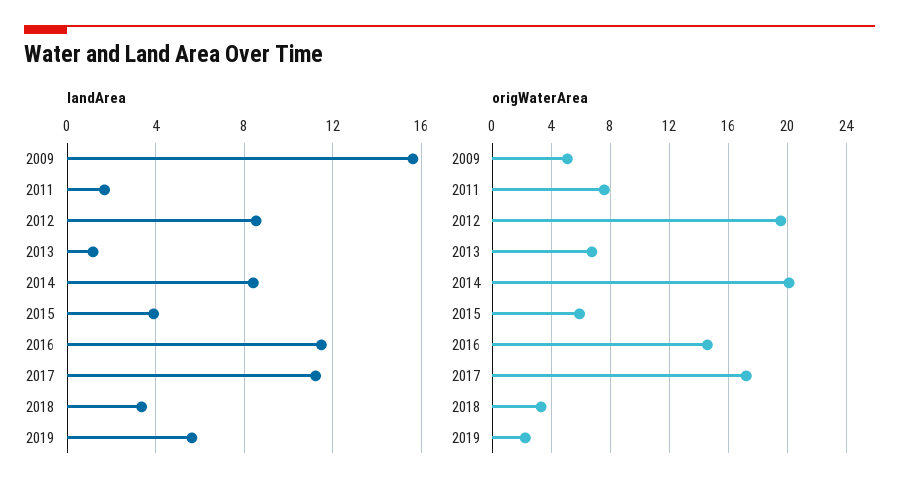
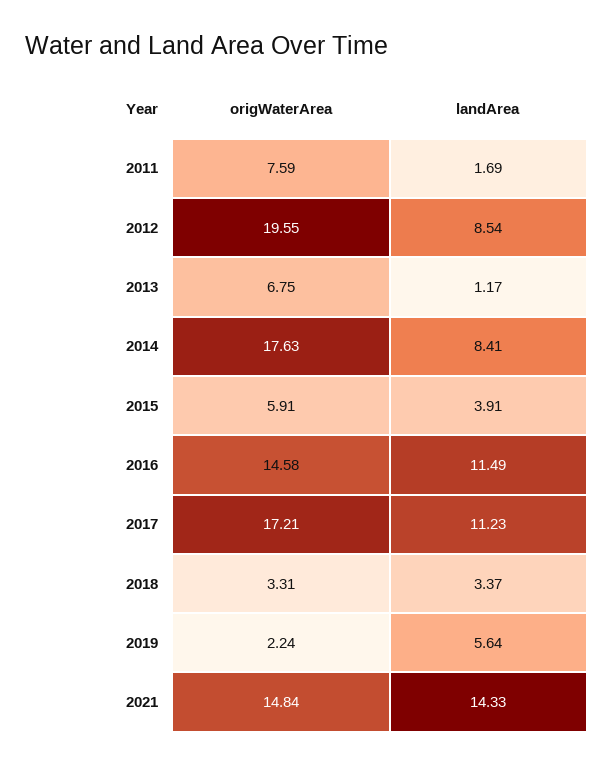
landArea, 2009: 15.5 -> none
origWaterArea, 2009: 5 -> none
origWaterArea, 2014: 20 -> 17.63
origWaterArea, 2021: none -> 14.84
landArea, 2021: none -> 14.33

